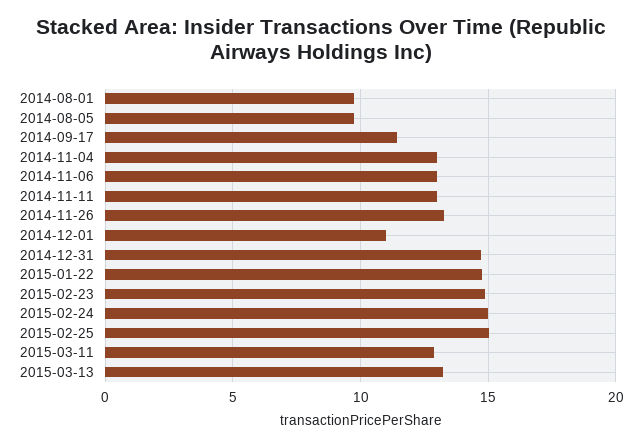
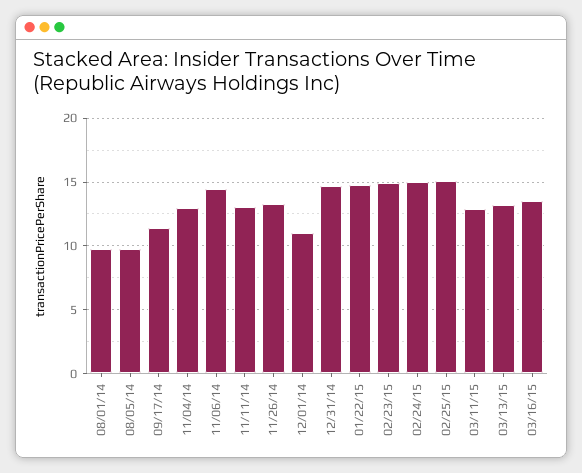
2014-11-06: 13 -> 14.5
03/16/15: none -> 13.5

